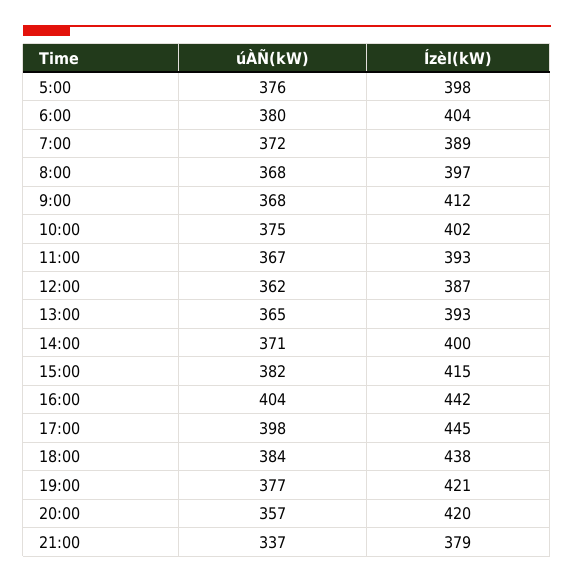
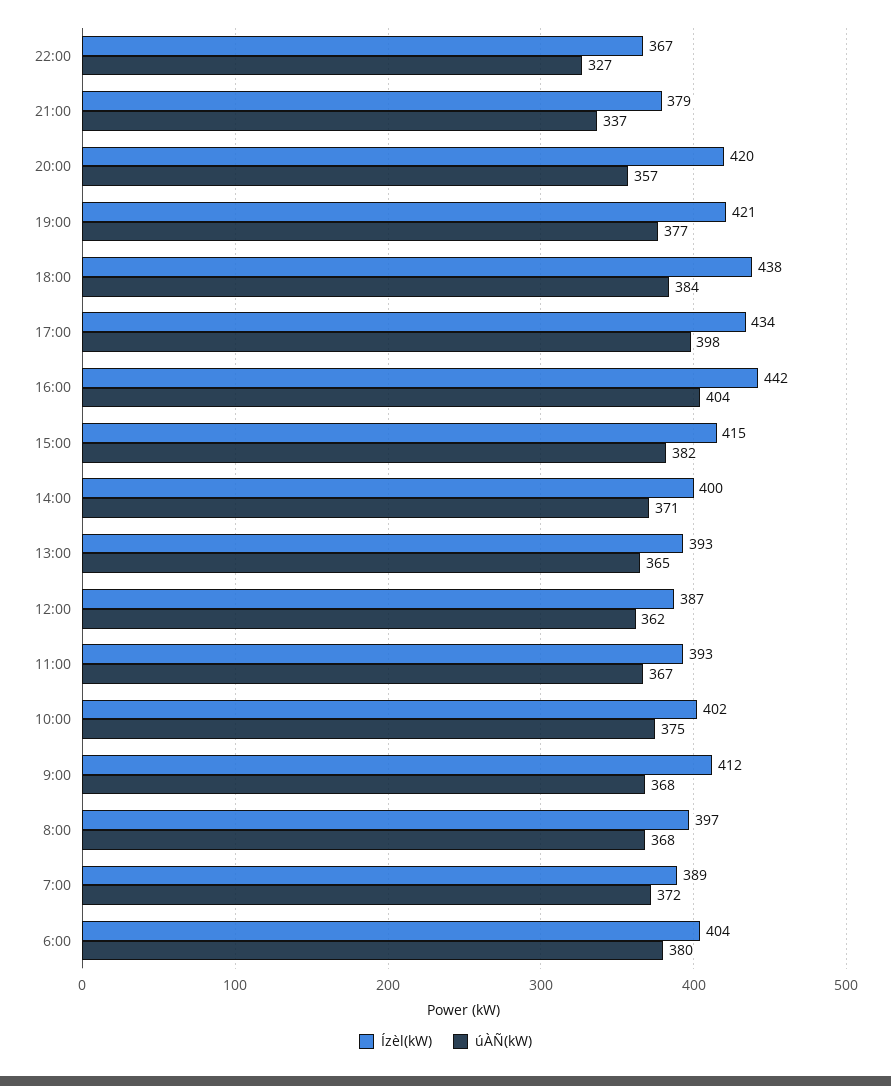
úÀÑ(kW), 5:00: 376 -> none
Ízèl(kW), 5:00: 398 -> none
Ízèl(kW), 17:00: 445 -> 434
Ízèl(kW), 22:00: none -> 367
úÀÑ(kW), 22:00: none -> 327

